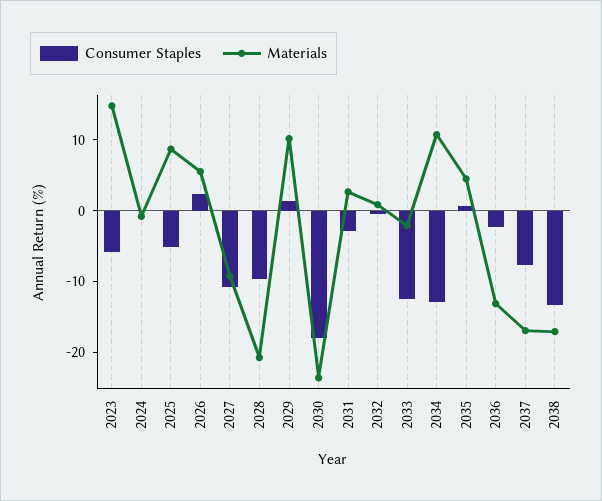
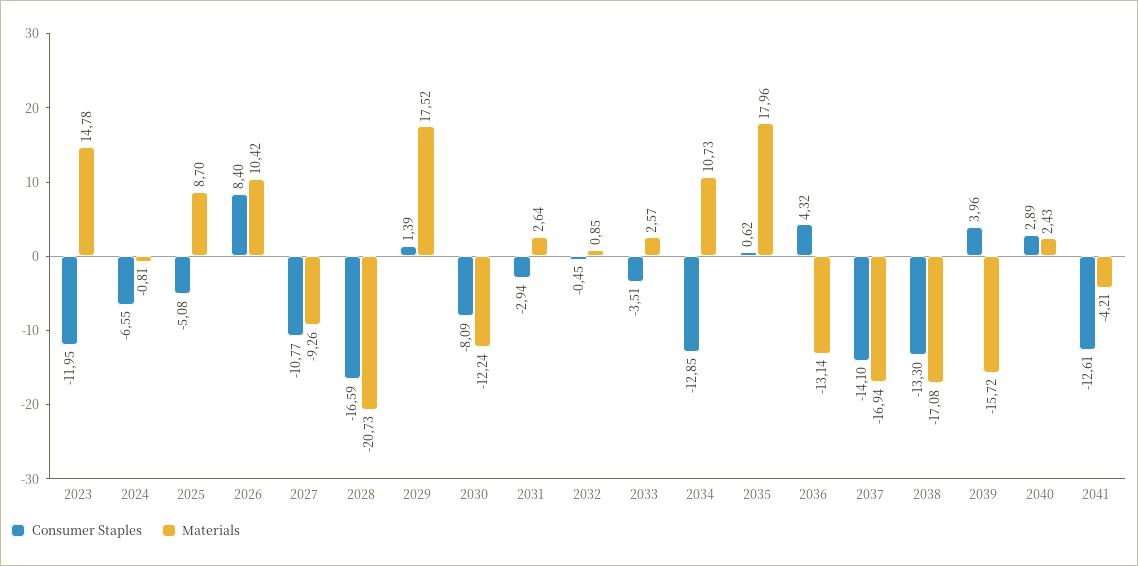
Consumer Staples, 2023: -6 -> -11.95
Consumer Staples, 2024: 0 -> -6.55
Consumer Staples, 2026: 2 -> 8.4
Materials, 2026: 6 -> 10.42
Consumer Staples, 2028: -10 -> -16.59
Materials, 2029: 10 -> 17.52
Consumer Staples, 2030: -18 -> -8.09
Materials, 2030: -24 -> -12.24
Consumer Staples, 2033: -12 -> -3.51
Materials, 2033: -2 -> 2.57
Materials, 2035: 4 -> 17.96
Consumer Staples, 2036: -2 -> 4.32
Consumer Staples, 2037: -8 -> -14.1
Consumer Staples, 2039: none -> 3.96
Materials, 2039: none -> -15.72
Consumer Staples, 2040: none -> 2.89
Materials, 2040: none -> 2.43
Consumer Staples, 2041: none -> -12.61
Materials, 2041: none -> -4.21

